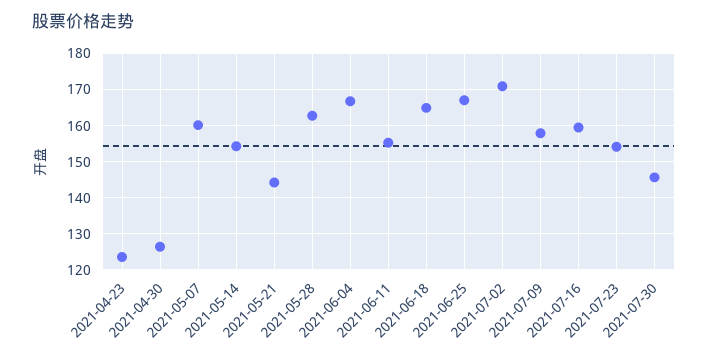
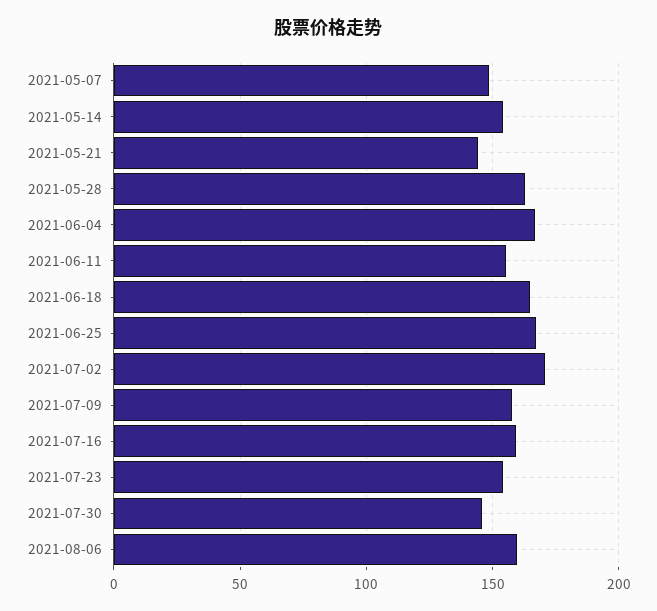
2021-04-23: 124 -> none
2021-04-30: 126 -> none
2021-05-07: 160 -> 150
2021-08-06: none -> 160

